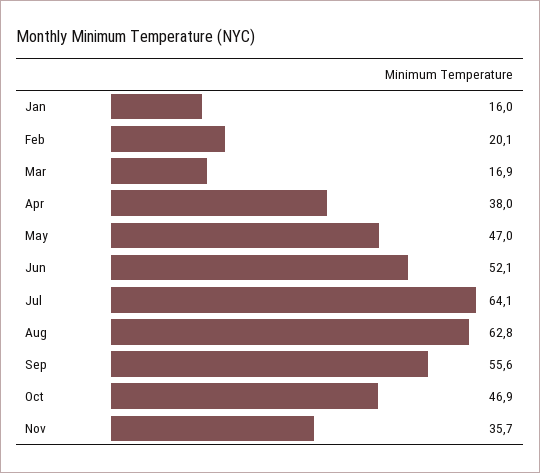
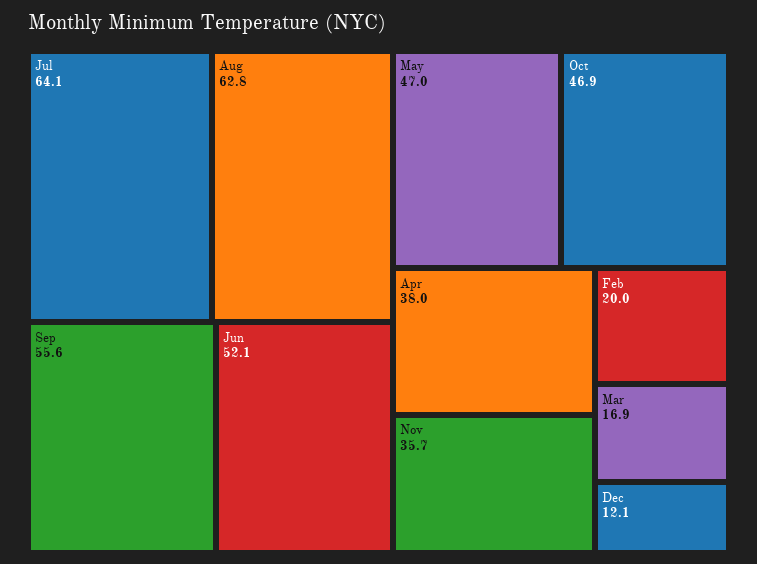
Jan: 16 -> none
Feb: 20.1 -> 20
Dec: none -> 12.1

